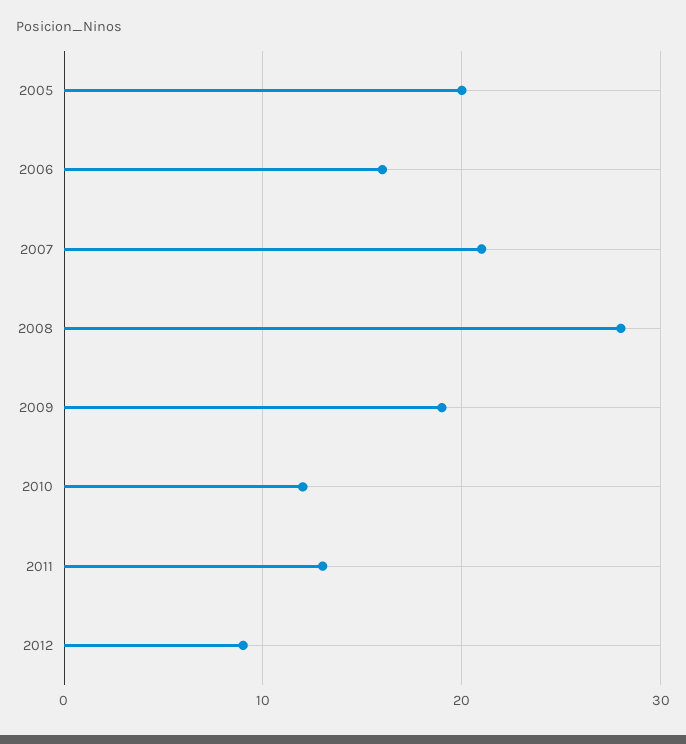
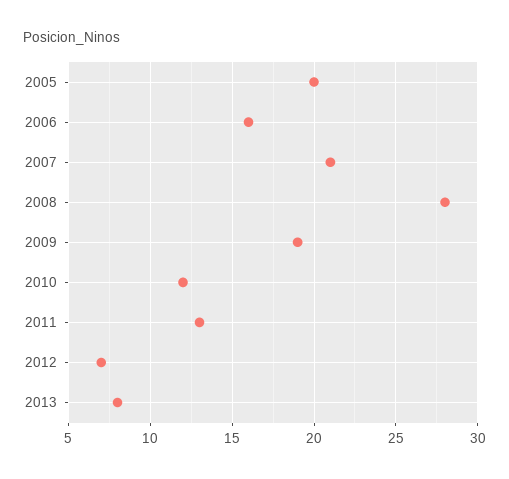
2012: 9 -> 7
2013: none -> 8

